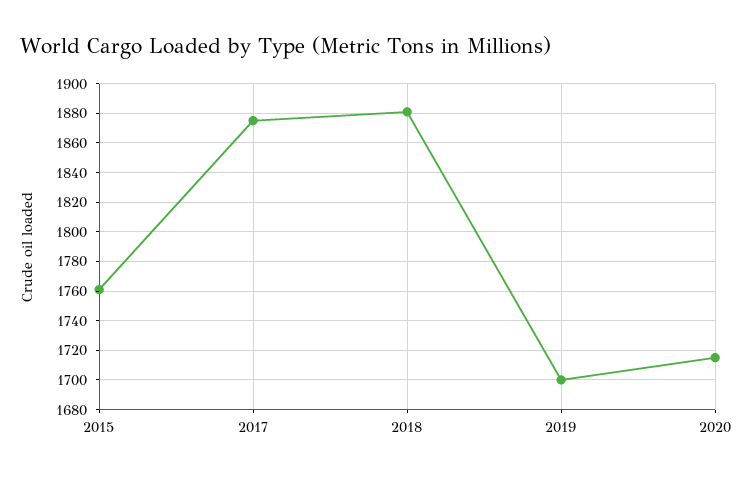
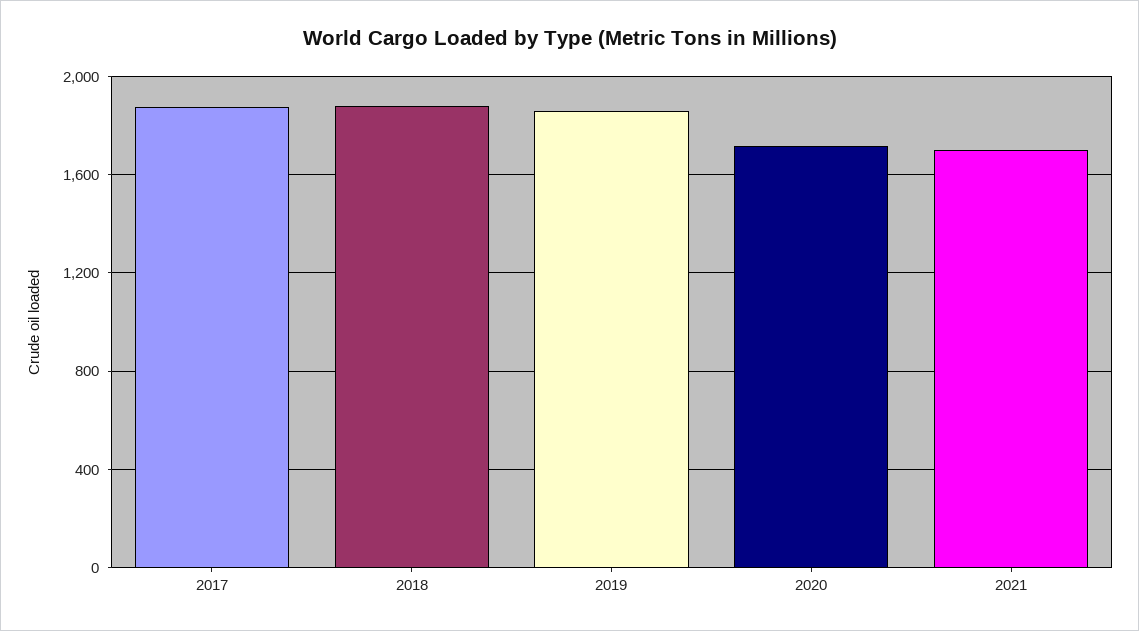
2015: 1760 -> none
2019: 1700 -> 1850
2021: none -> 1700

